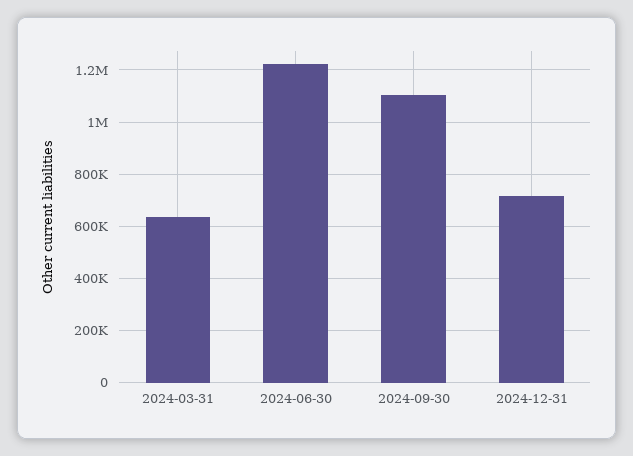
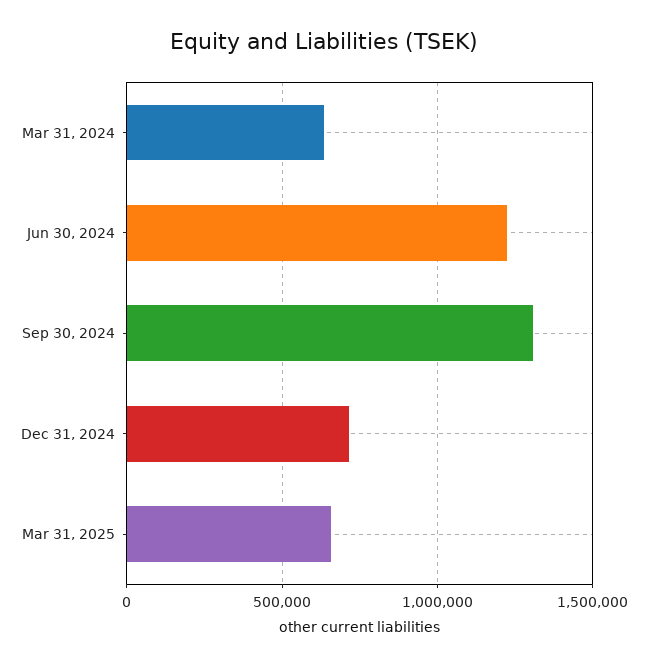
2024-09-30: 1100000 -> 1300000
Mar 31, 2025: none -> 650000

